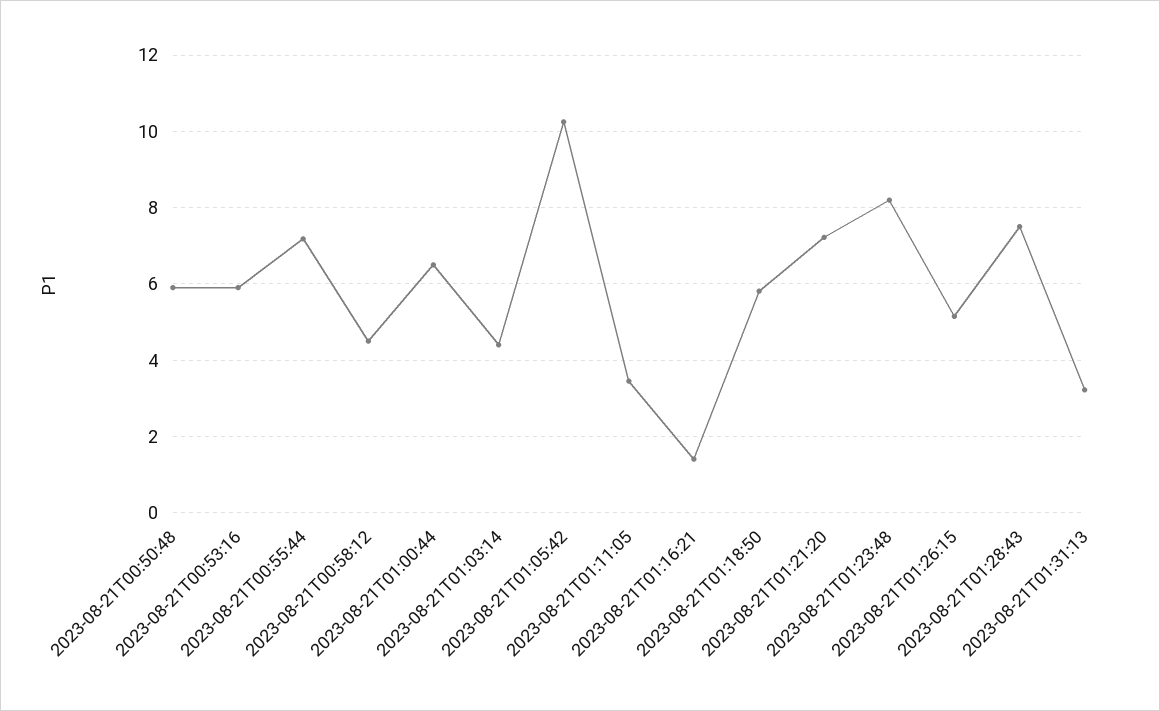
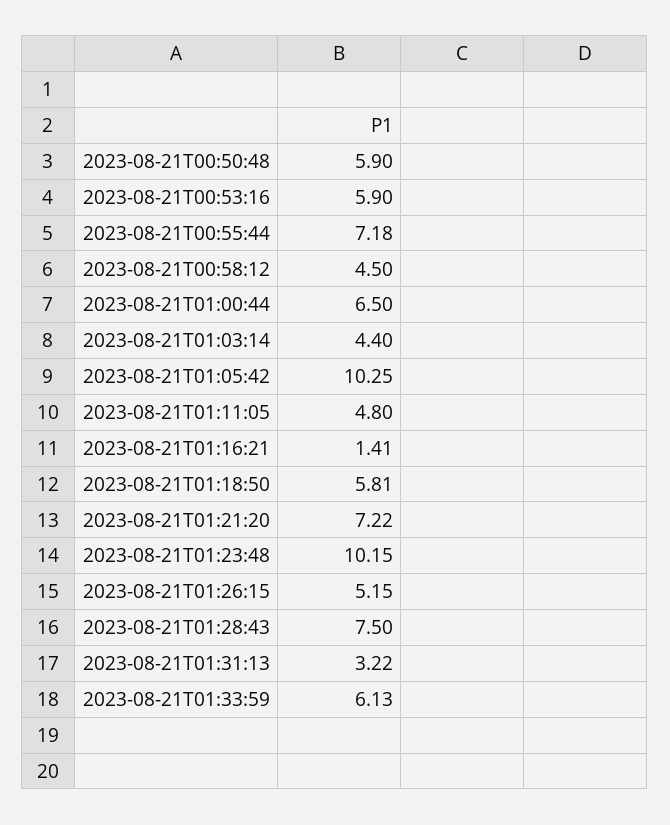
2023-08-21T01:11:05: 3.4 -> 4.8
2023-08-21T01:23:48: 8.2 -> 10.15
2023-08-21T01:33:59: none -> 6.13

